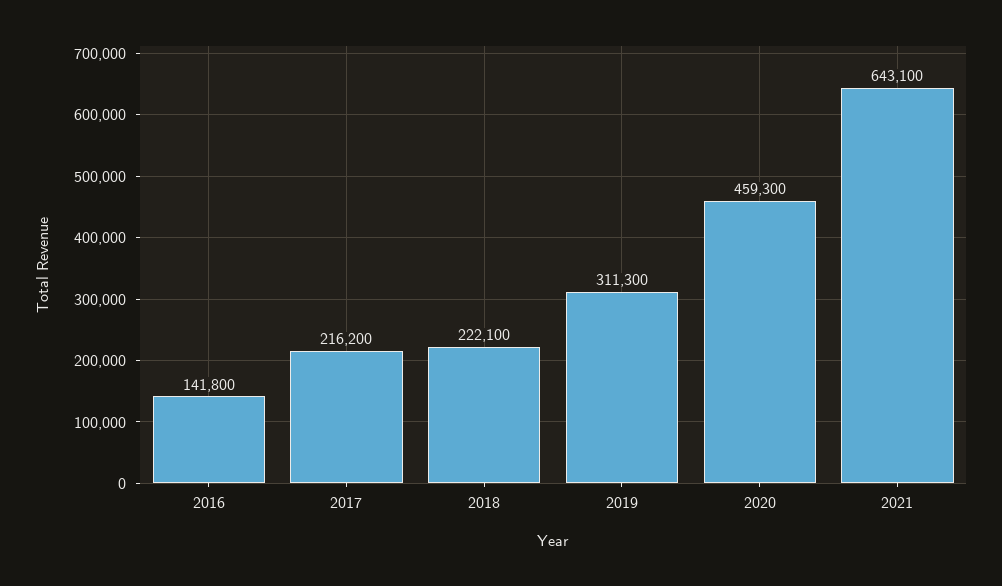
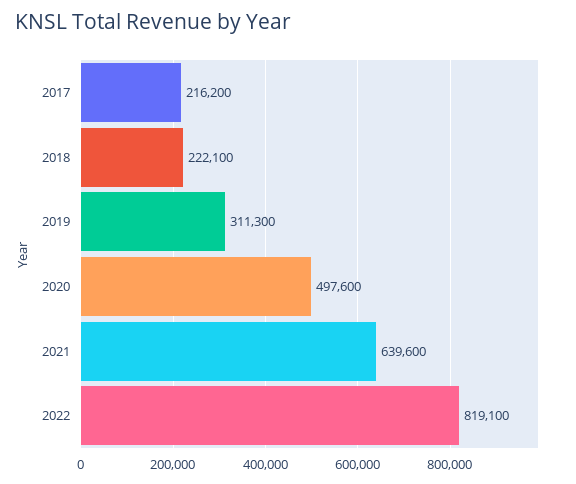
2016: 141800 -> none
2020: 459300 -> 497600
2021: 643100 -> 639600
2022: none -> 819100

